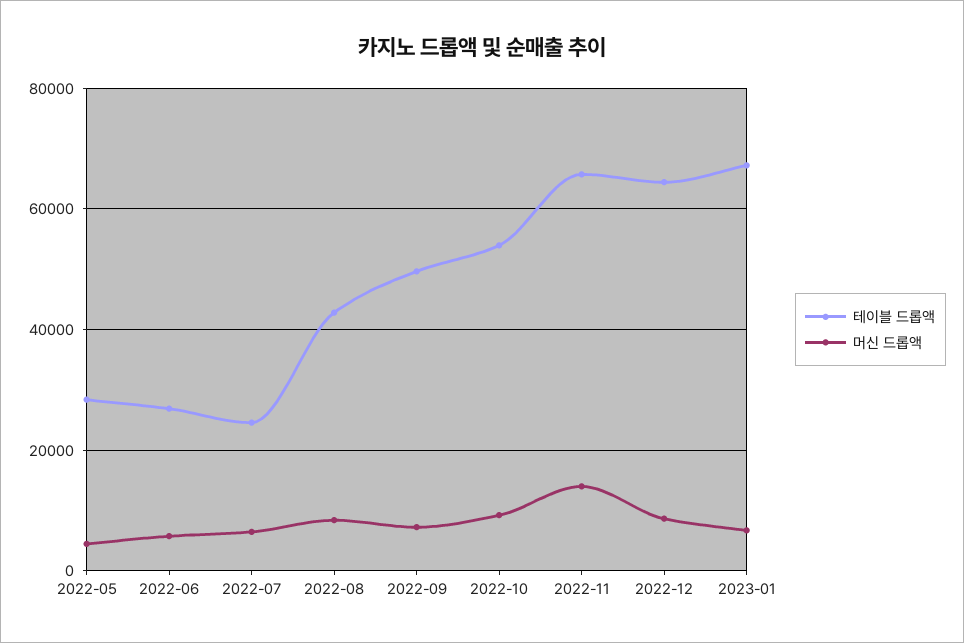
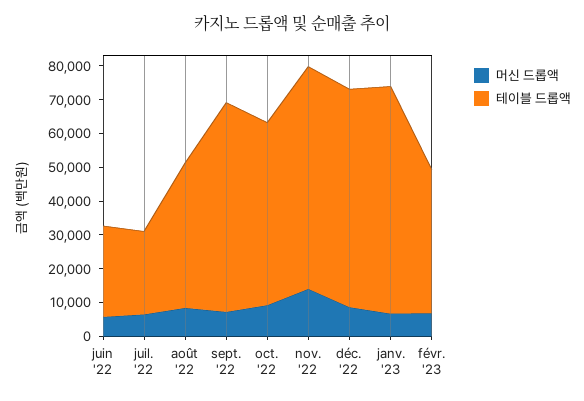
테이블 드롭액, 2022-05: 28000 -> none
머신 드롭액, 2022-05: 4000 -> none
테이블 드롭액, 2022-09: 50000 -> 62500
머신 드롭액, févr. '23: none -> 7500
테이블 드롭액, févr. '23: none -> 42500

